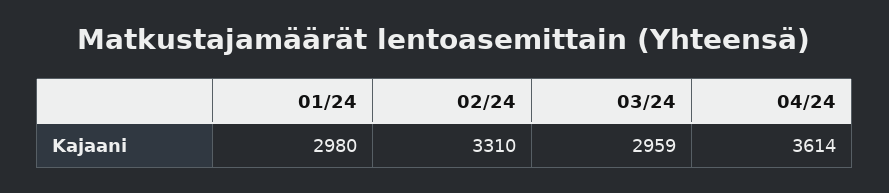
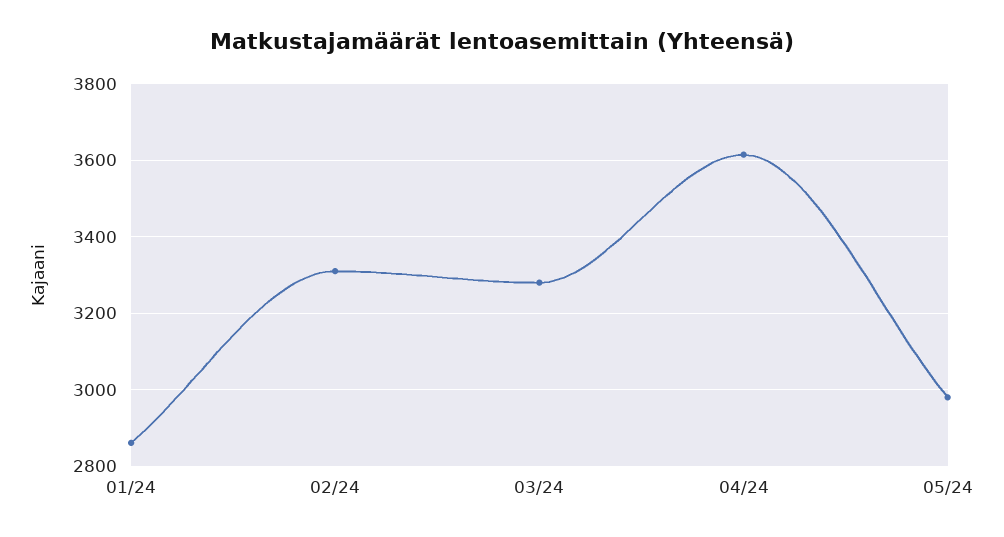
01/24: 2980 -> 2860
03/24: 2959 -> 3280
05/24: none -> 2980

